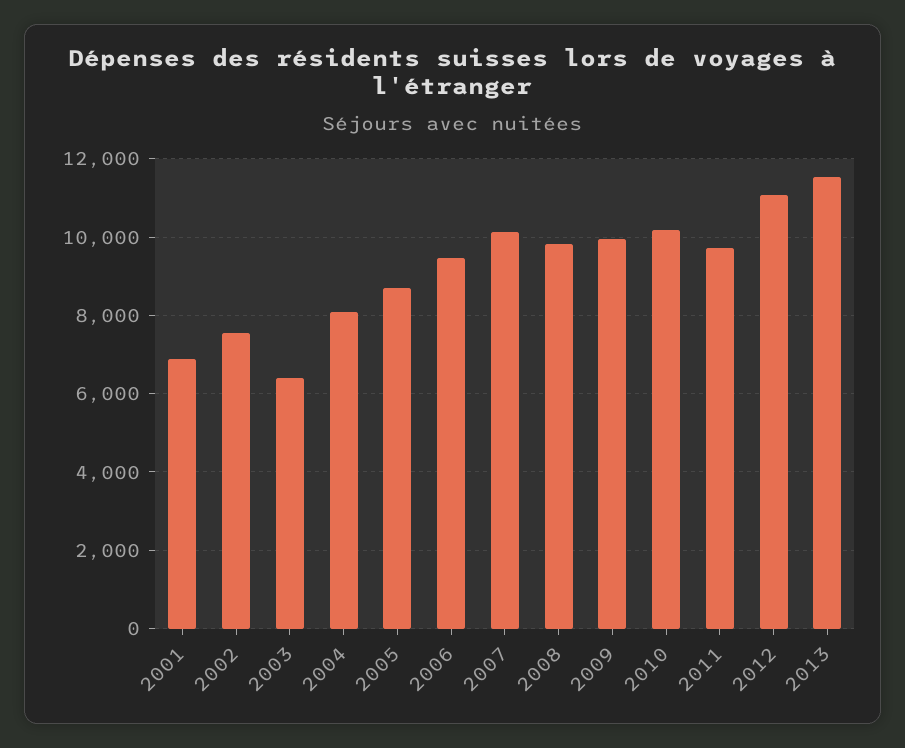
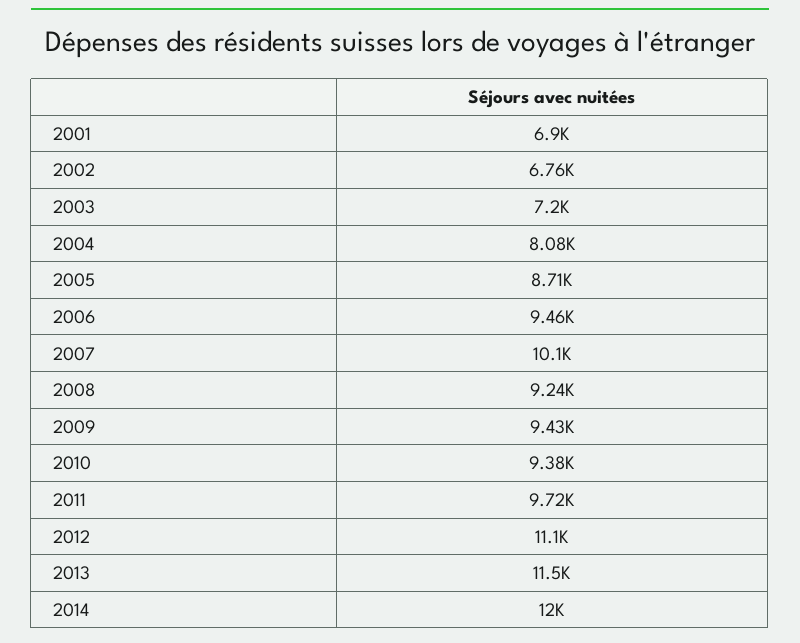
2002: 7600 -> 6760
2003: 6400 -> 7200
2008: 9800 -> 9240
2009: 10000 -> 9430
2010: 10200 -> 9380
2014: none -> 12000

